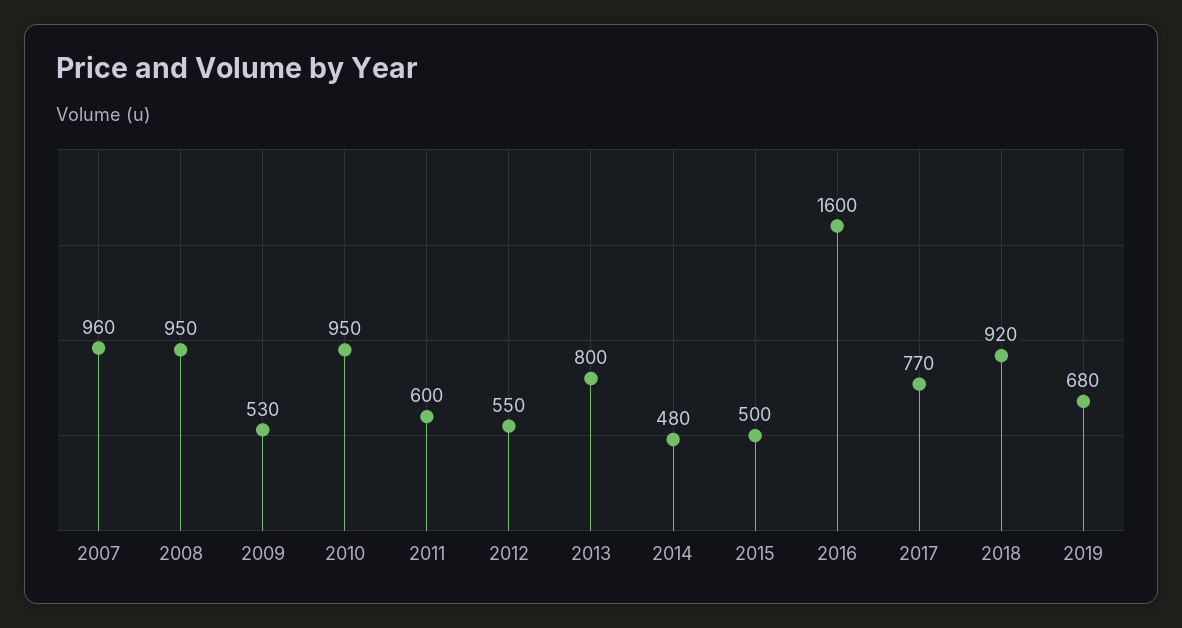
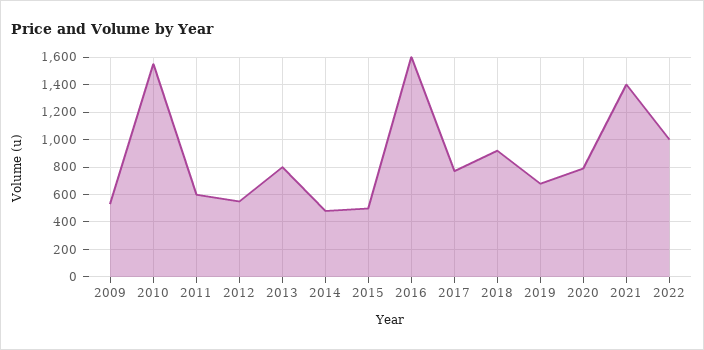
2007: 960 -> none
2008: 950 -> none
2010: 950 -> 1550
2020: none -> 800
2021: none -> 1400
2022: none -> 1000

